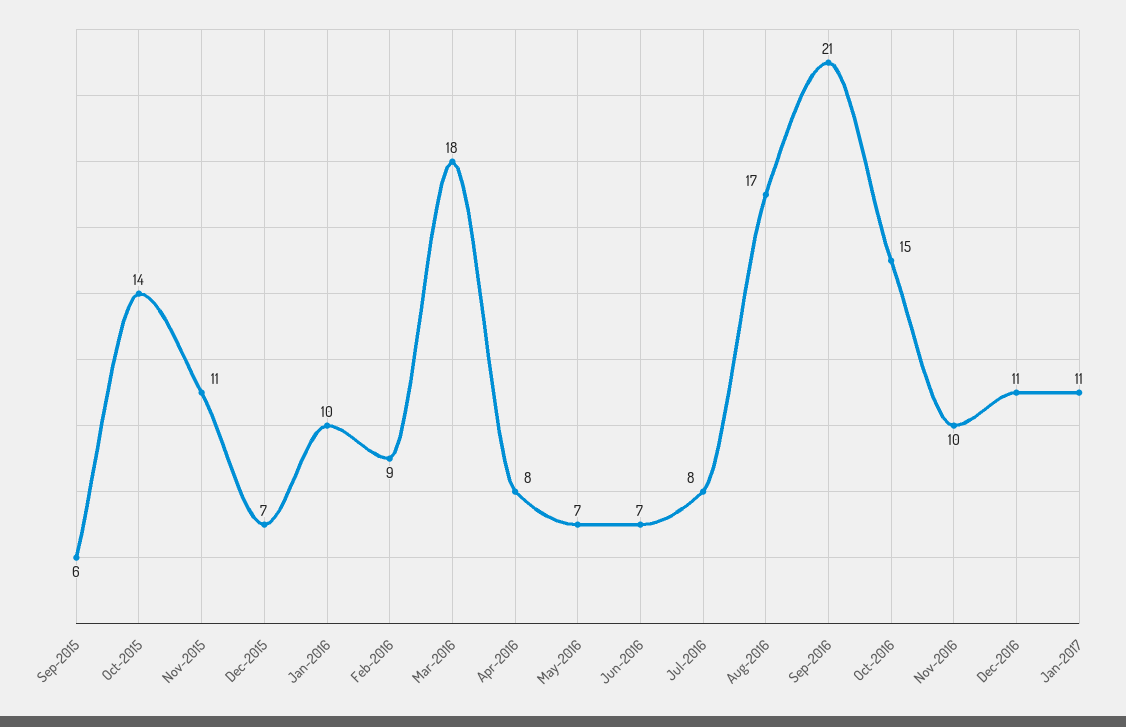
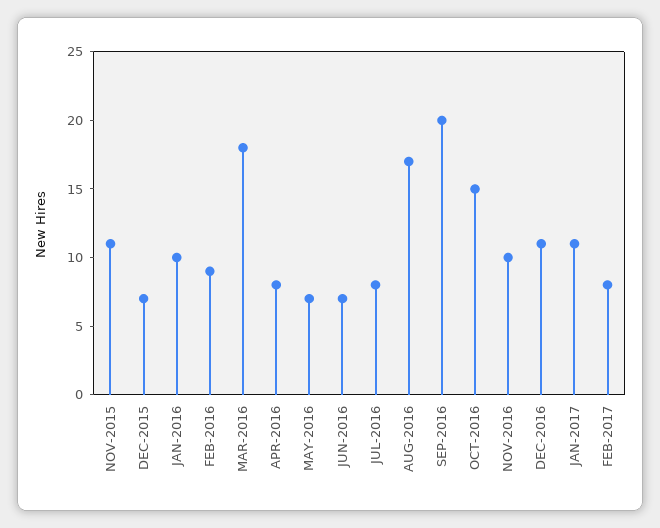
Sep-2015: 6 -> none
Oct-2015: 14 -> none
Sep-2016: 21 -> 20
FEB-2017: none -> 8

